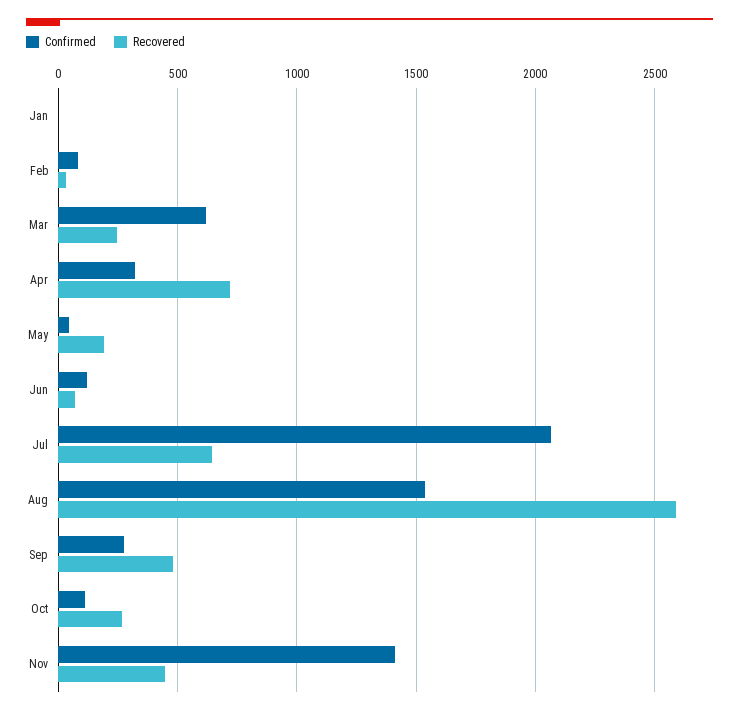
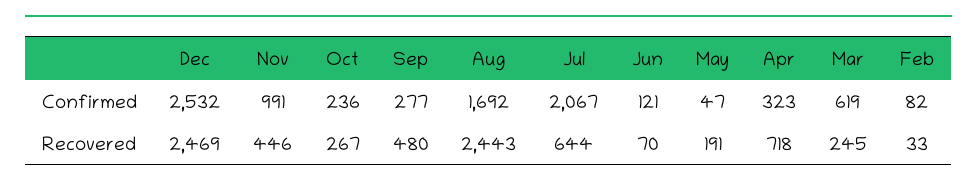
Confirmed, Jan: 0 -> none
Recovered, Jan: 0 -> none
Confirmed, Aug: 1550 -> 1692
Recovered, Aug: 2600 -> 2443
Confirmed, Oct: 100 -> 236
Confirmed, Nov: 1400 -> 991
Confirmed, Dec: none -> 2532
Recovered, Dec: none -> 2469

